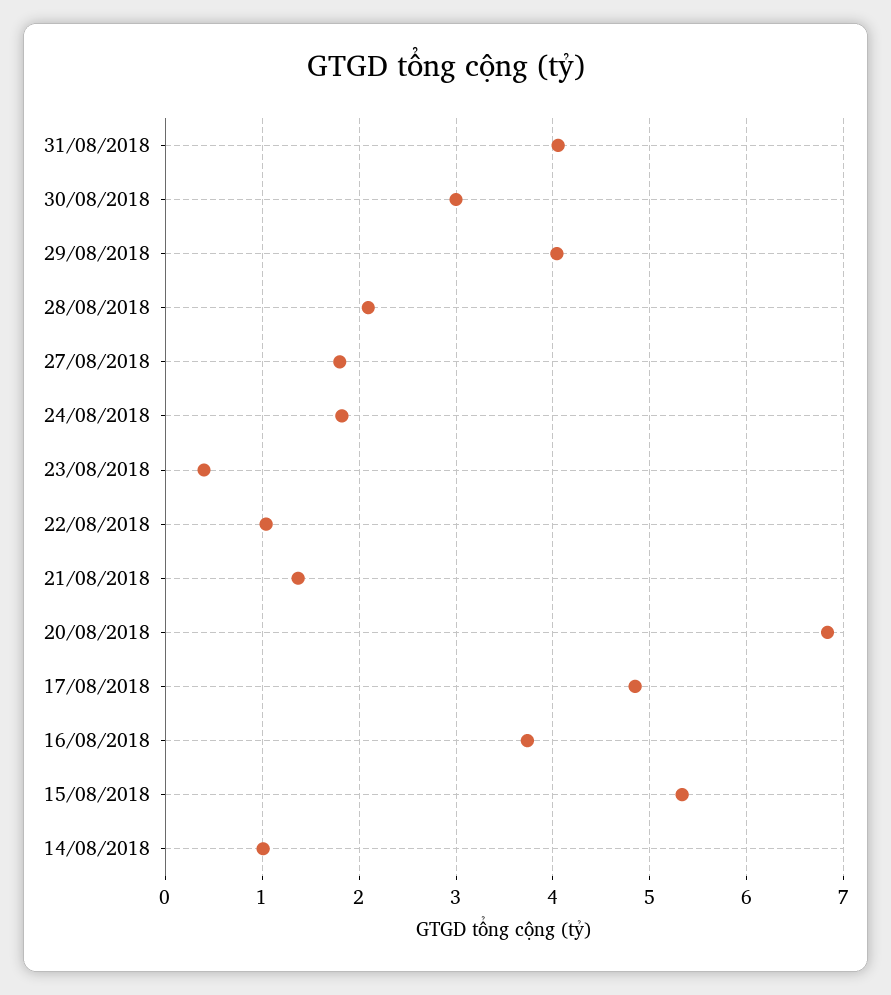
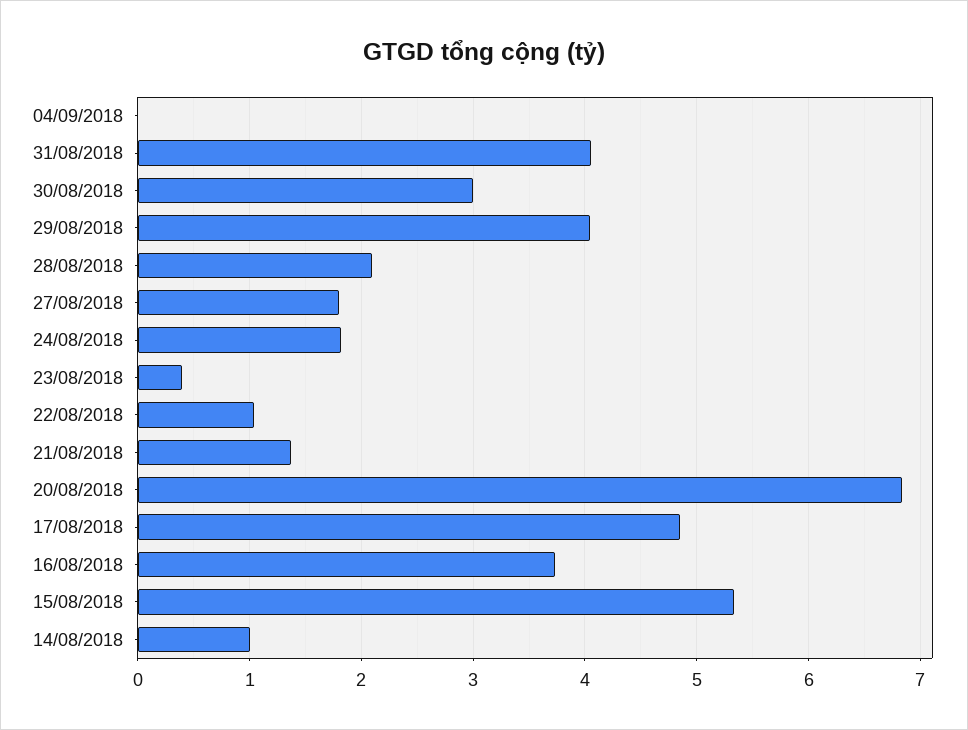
04/09/2018: none -> 0

